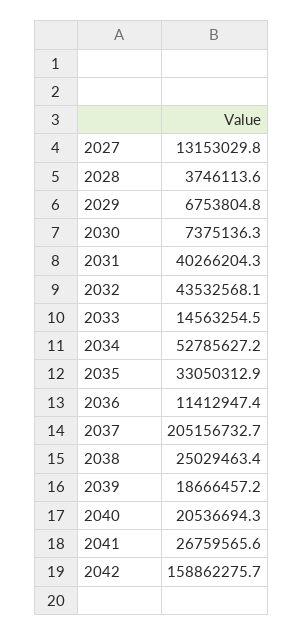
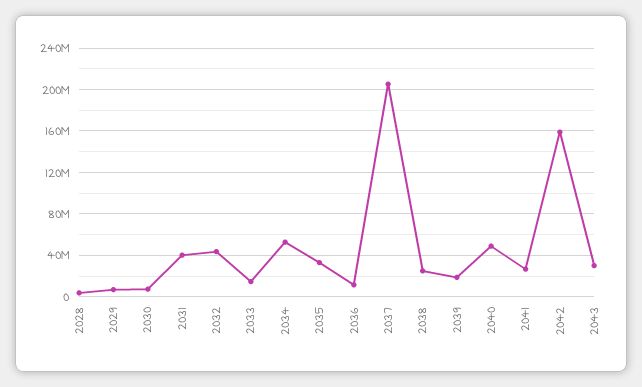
2027: 13153029.8 -> none
2040: 20536694.3 -> 50000000
2043: none -> 30000000

